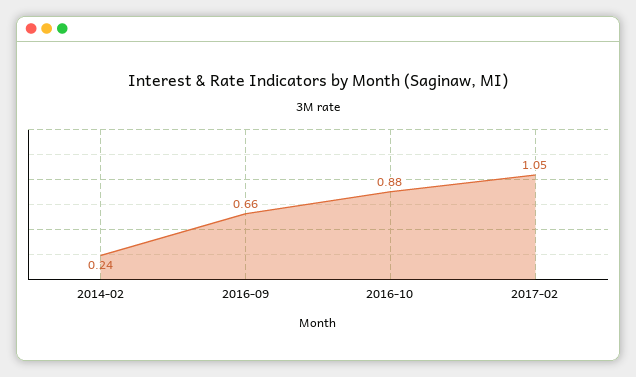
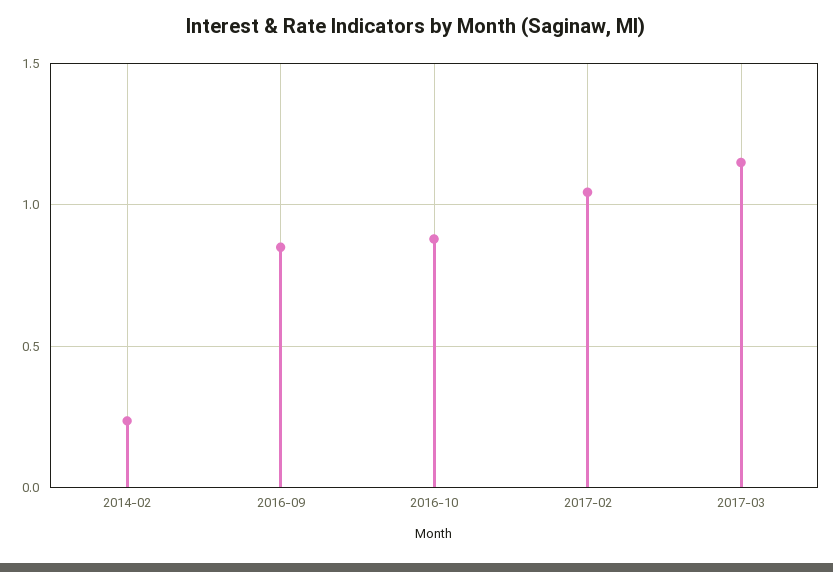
2016-09: 0.66 -> 0.85
2017-03: none -> 1.15

